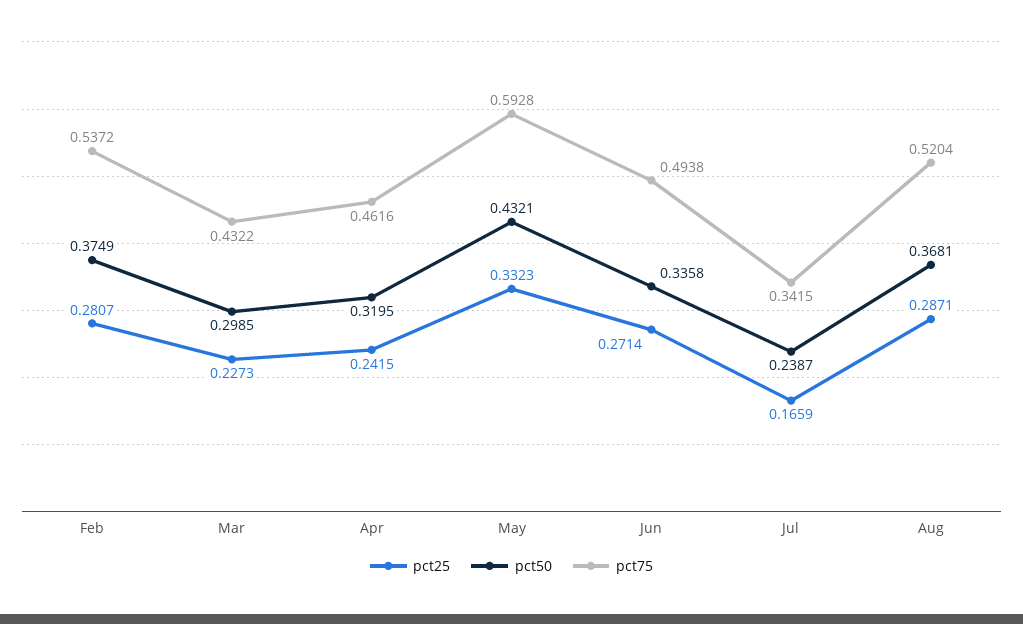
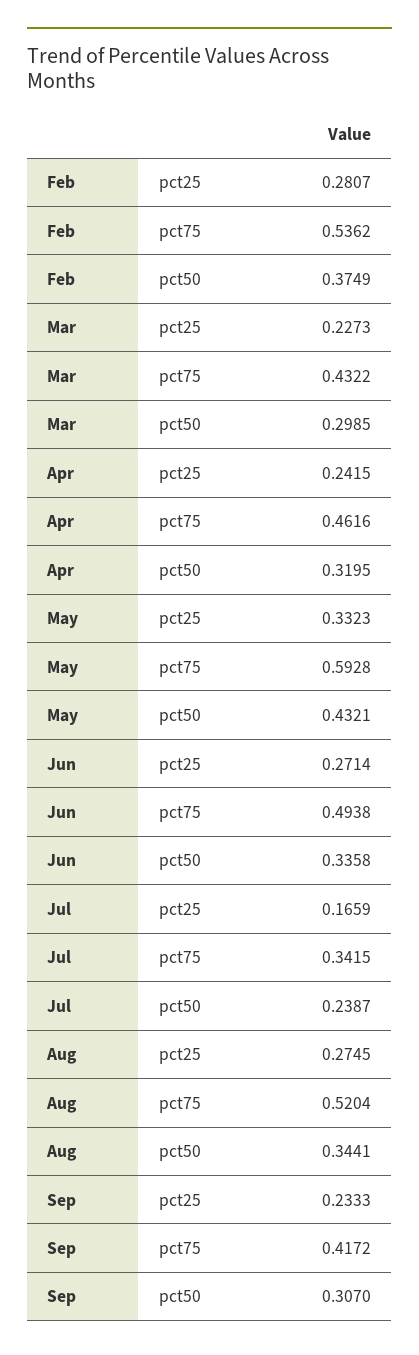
pct75, Feb: 0.5372 -> 0.5362
pct25, Aug: 0.2871 -> 0.2745
pct50, Aug: 0.3681 -> 0.3441
pct25, Sep: none -> 0.2333
pct75, Sep: none -> 0.4172
pct50, Sep: none -> 0.307

